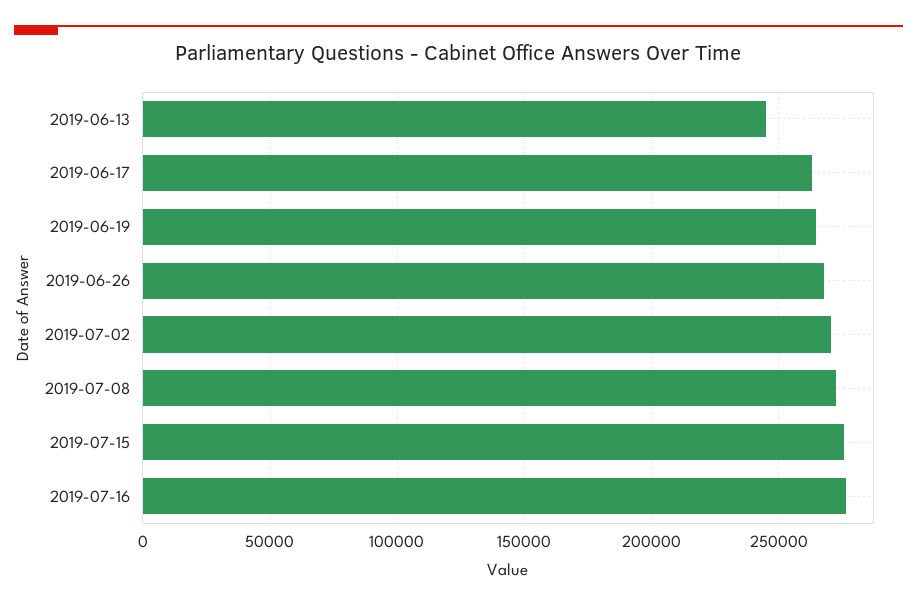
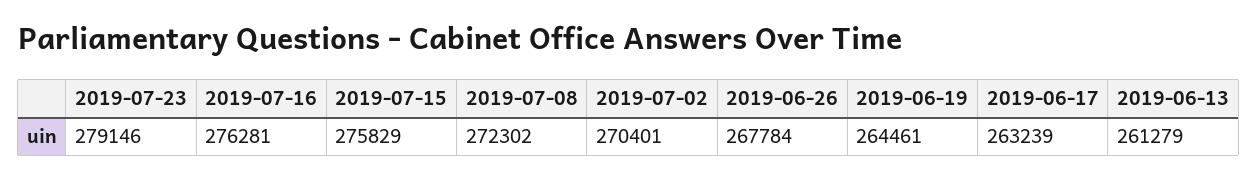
2019-06-13: 245000 -> 261279
2019-07-23: none -> 279146

